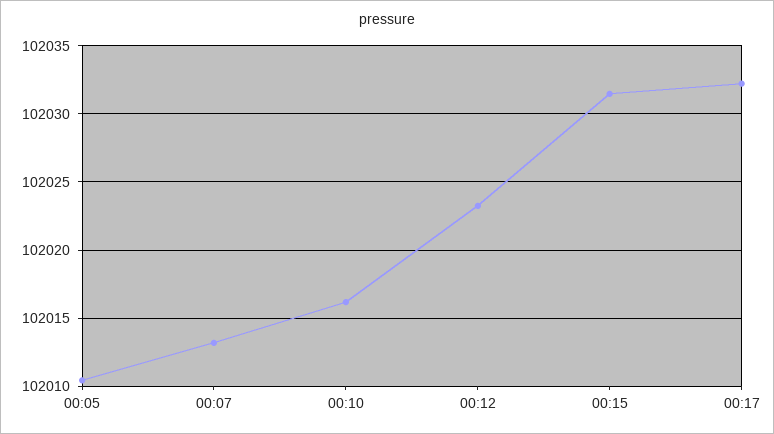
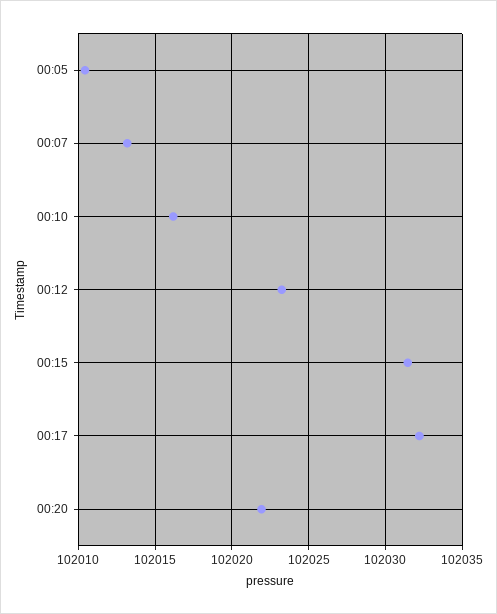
00:20: none -> 102022

